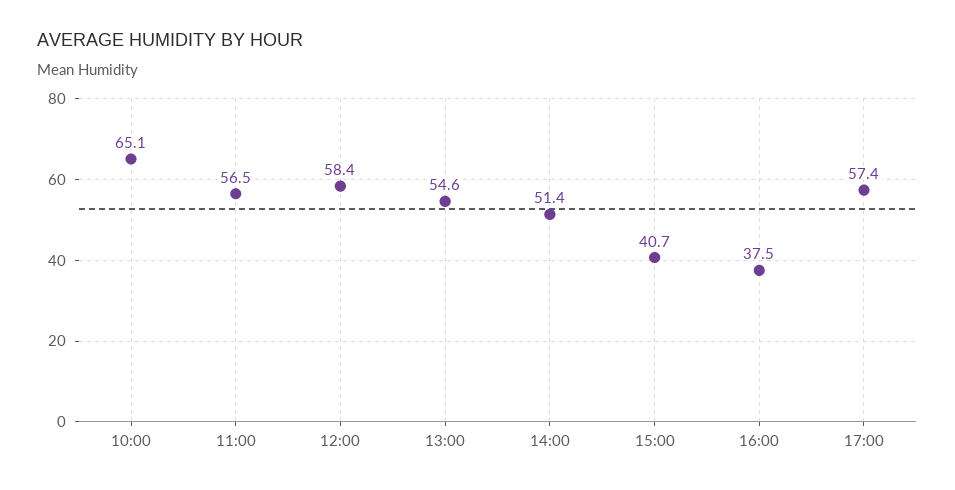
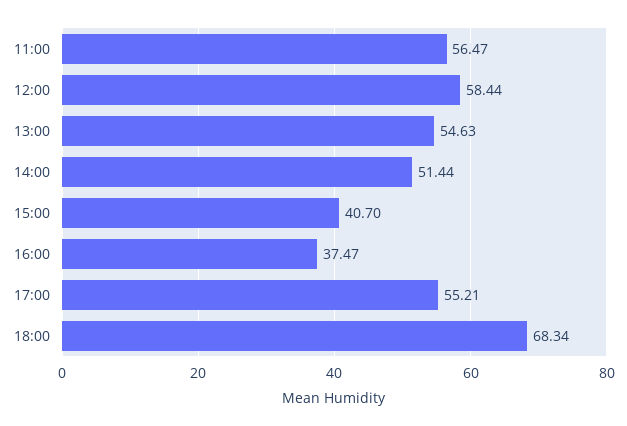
10:00: 65.1 -> none
17:00: 57.4 -> 55.21
18:00: none -> 68.34

